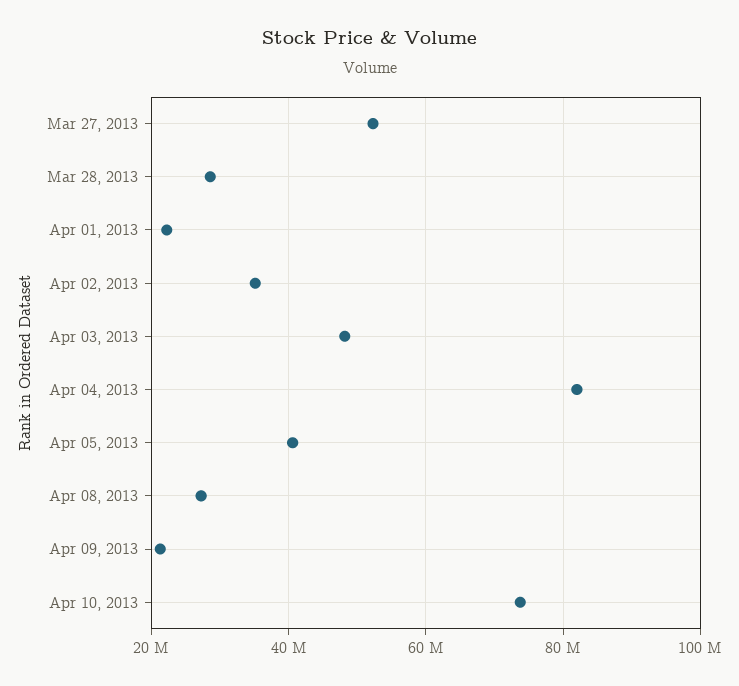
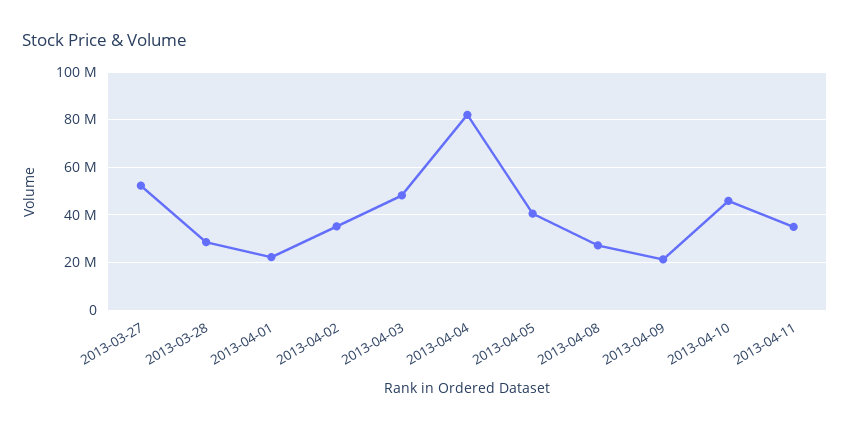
Apr 10, 2013: 74000000 -> 45000000
2013-04-11: none -> 35000000

